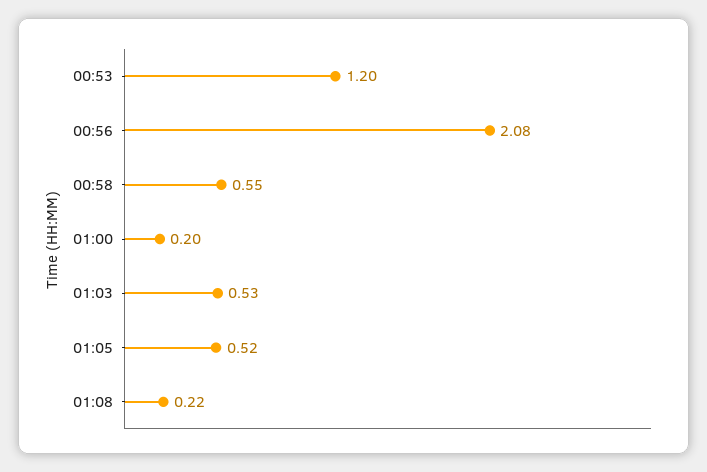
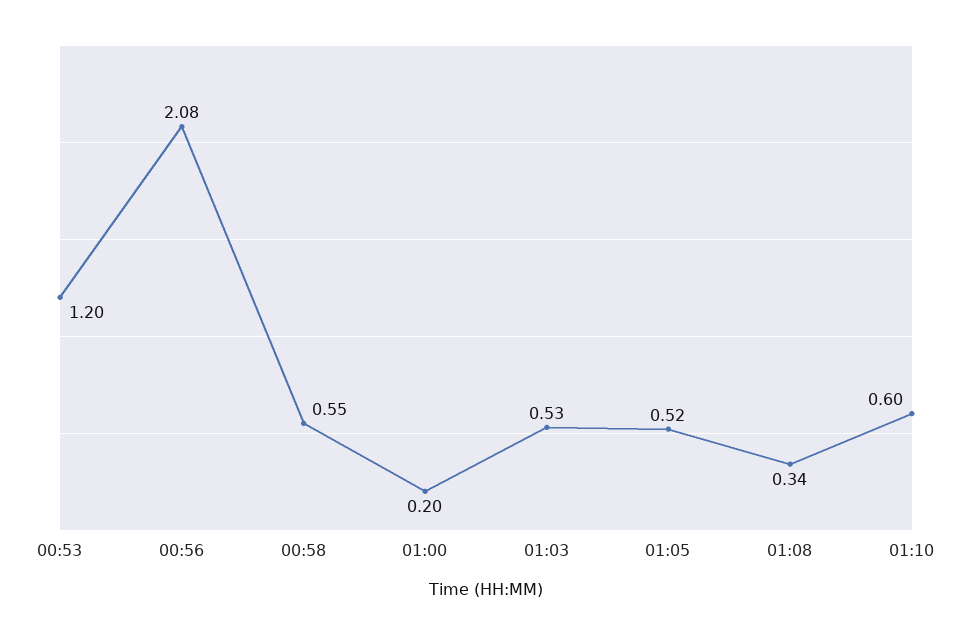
01:08: 0.22 -> 0.34
01:10: none -> 0.6

